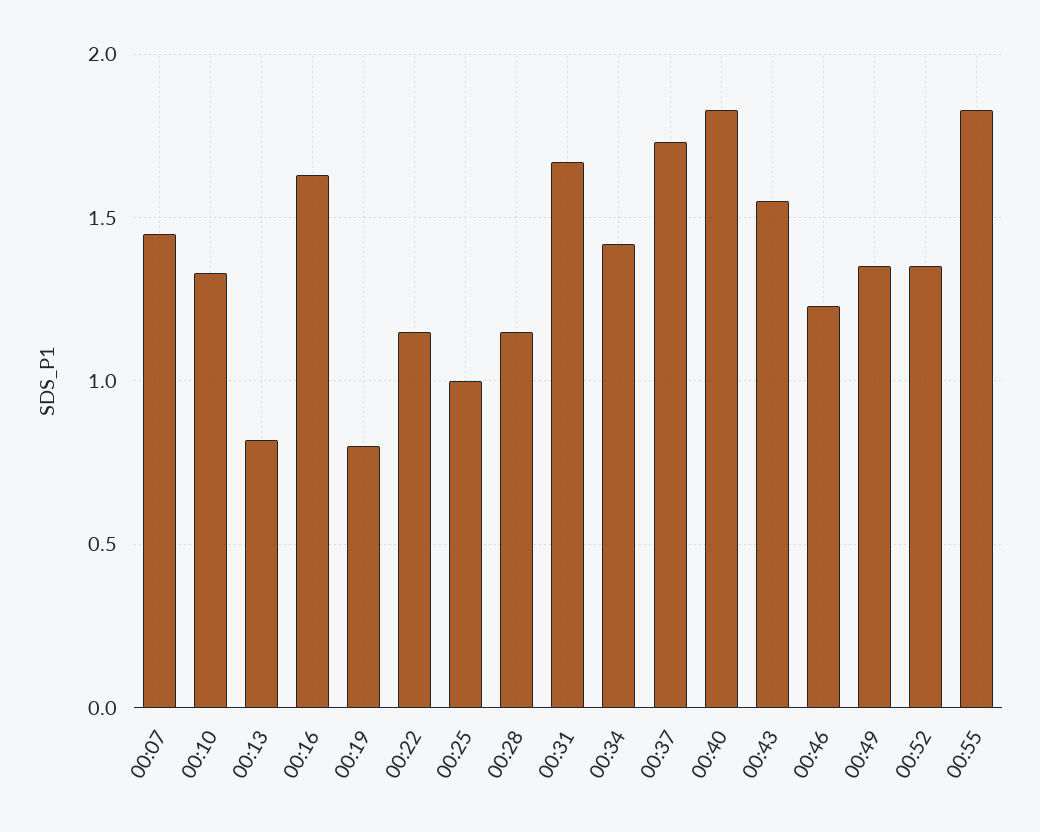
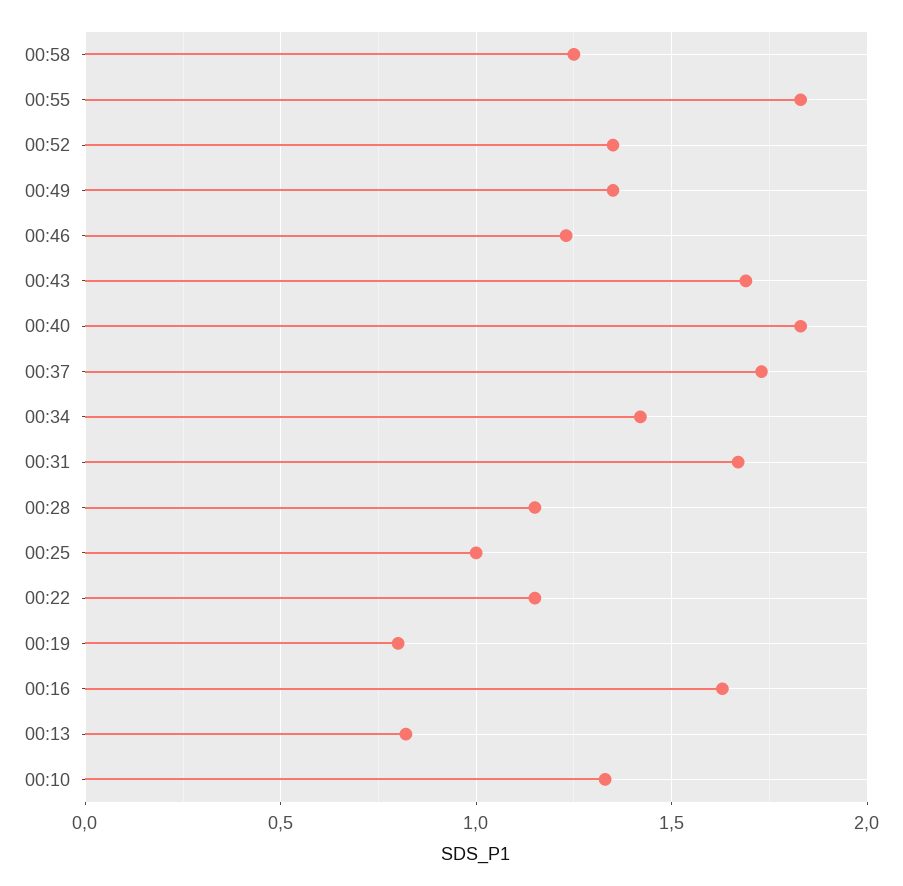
00:07: 1.45 -> none
00:43: 1.55 -> 1.7
00:58: none -> 1.25

